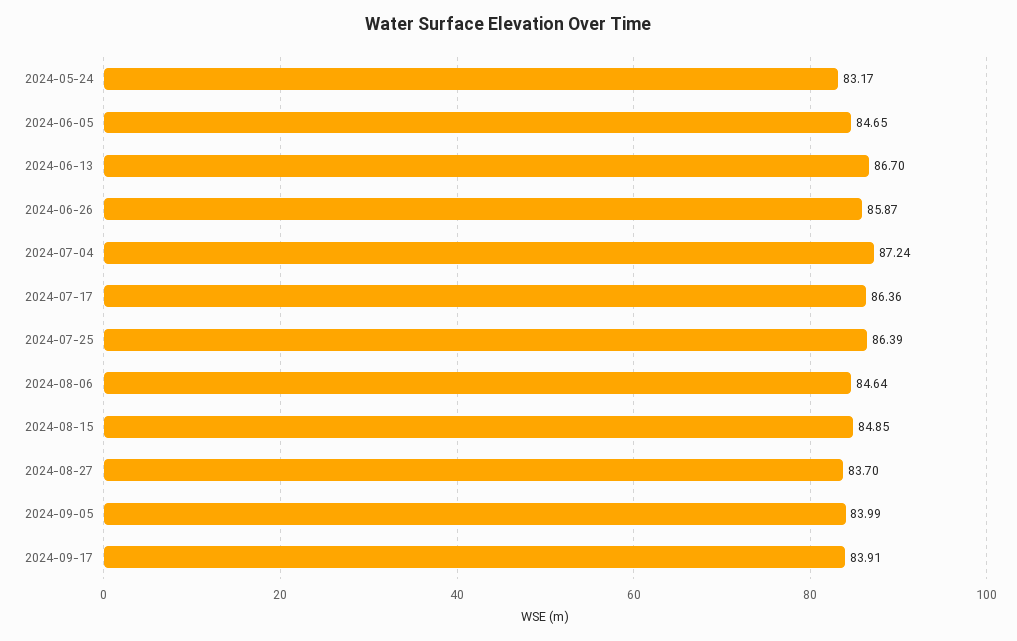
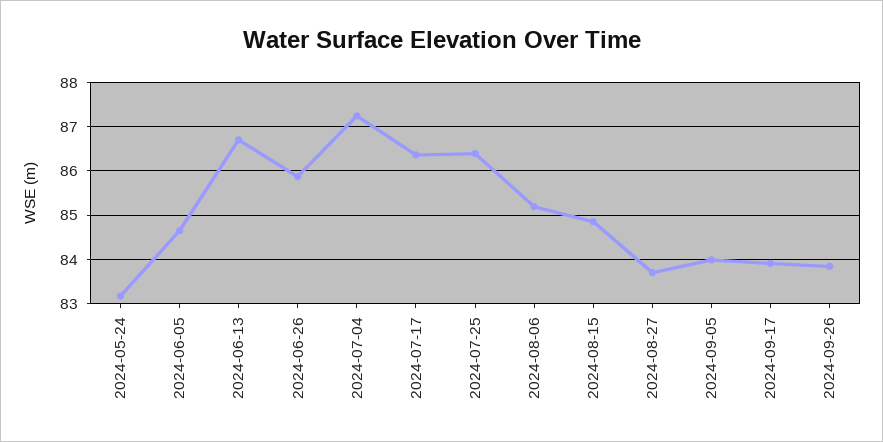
2024-08-06: 84.64 -> 85.2
2024-09-26: none -> 83.8

